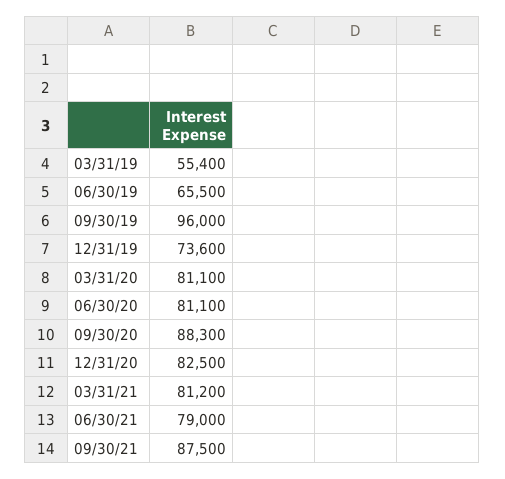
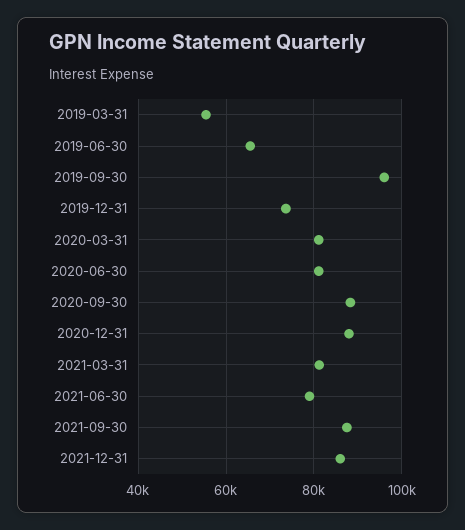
12/31/20: 82500 -> 88000
2021-12-31: none -> 86000

